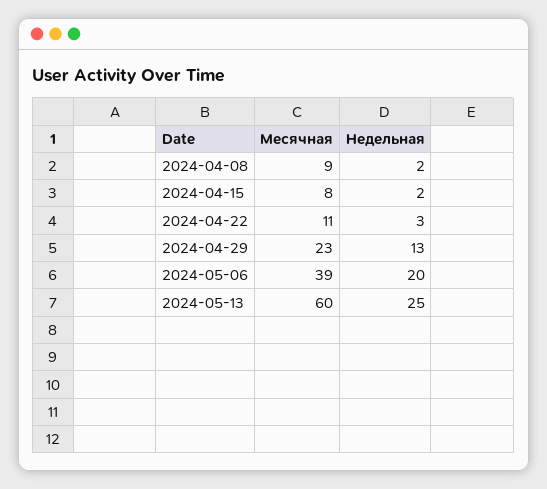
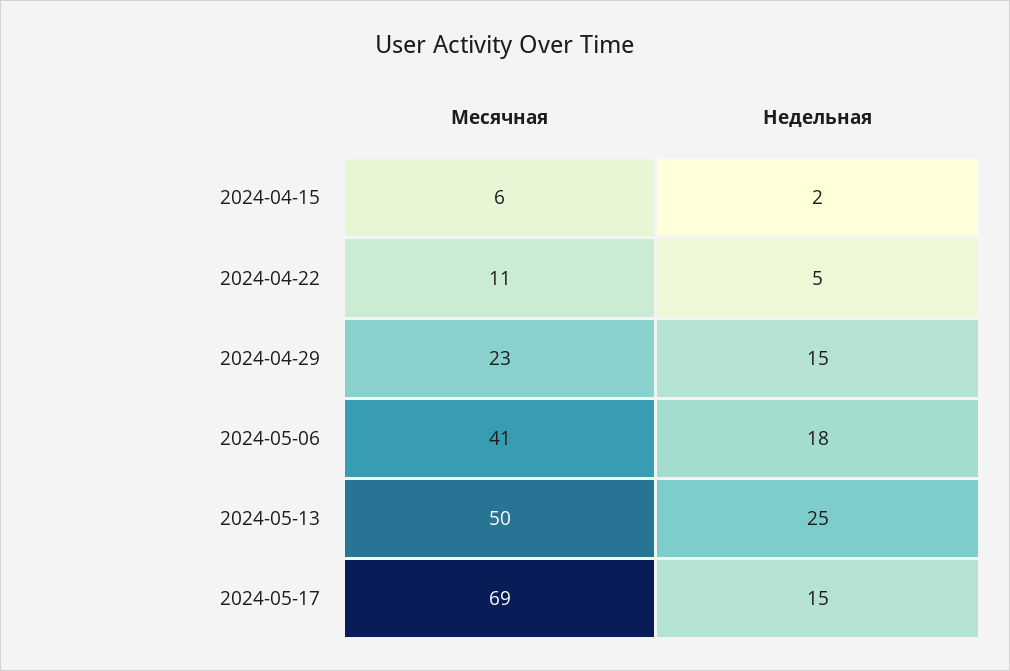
Месячная, 2024-04-08: 9 -> none
Недельная, 2024-04-08: 2 -> none
Месячная, 2024-04-15: 8 -> 6
Недельная, 2024-04-22: 3 -> 5
Недельная, 2024-04-29: 13 -> 15
Месячная, 2024-05-06: 39 -> 41
Недельная, 2024-05-06: 20 -> 18
Месячная, 2024-05-13: 60 -> 50
Месячная, 2024-05-17: none -> 69
Недельная, 2024-05-17: none -> 15

